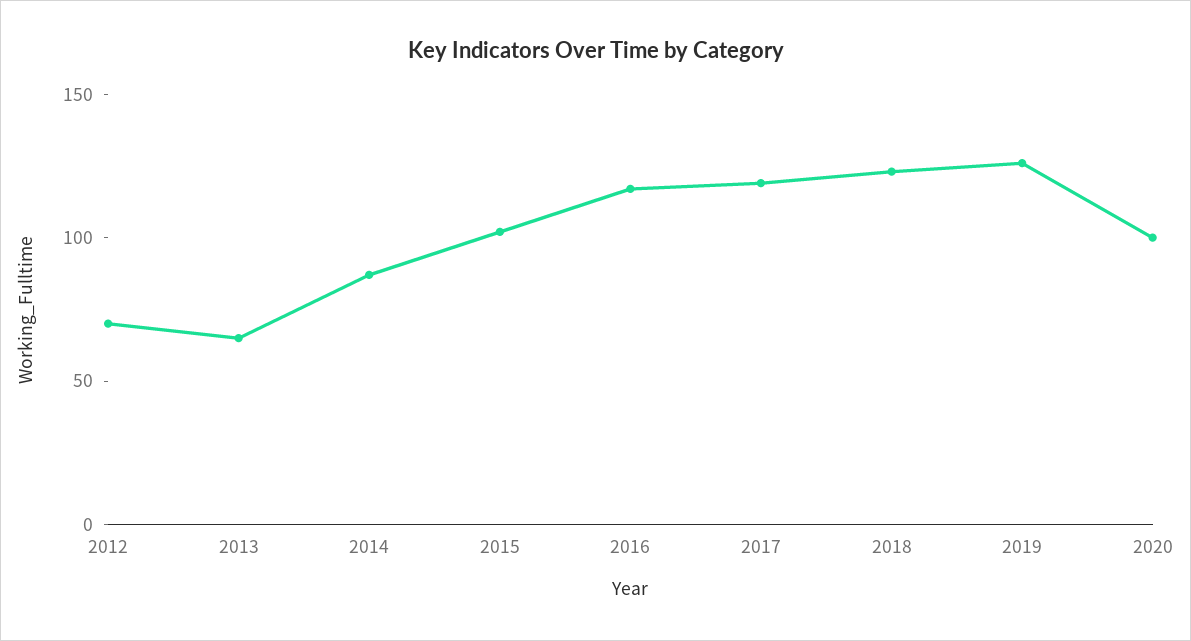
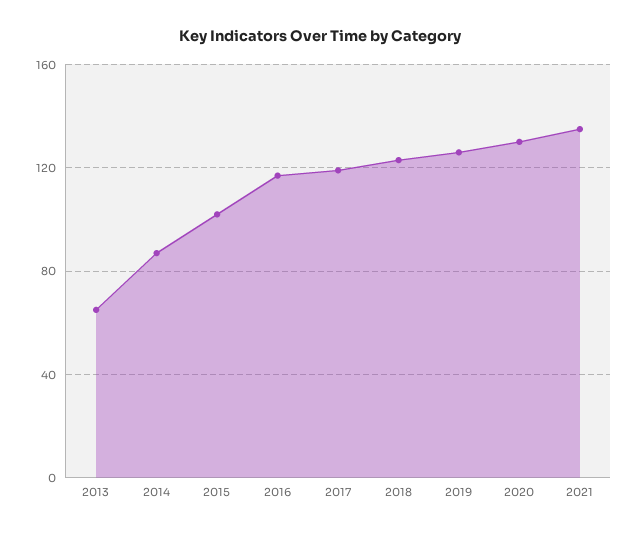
2012: 70 -> none
2020: 100 -> 130
2021: none -> 135

